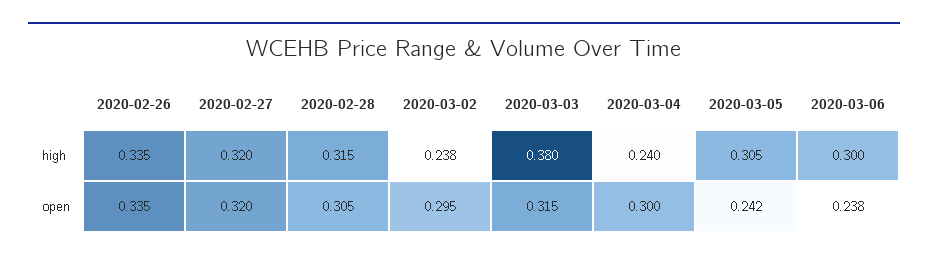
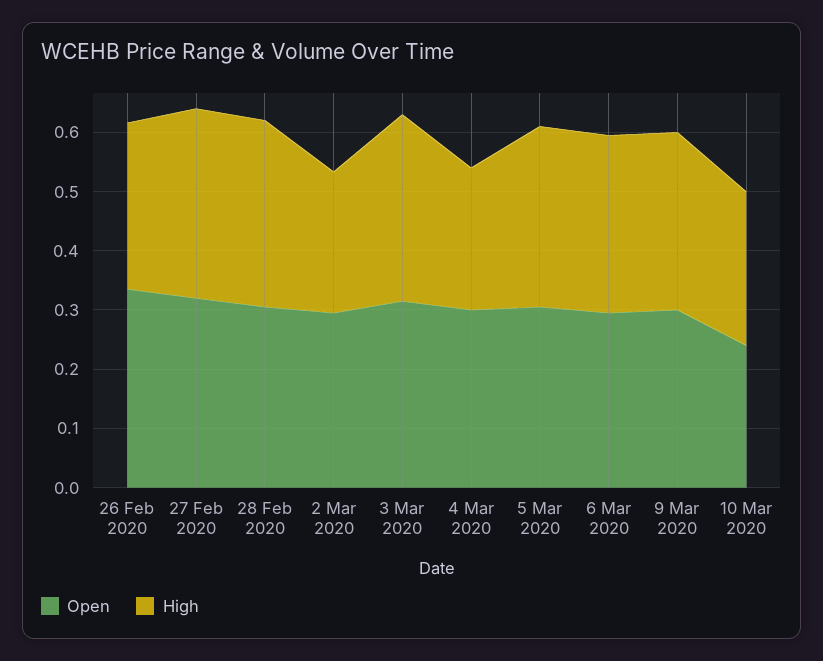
high, 2020-02-26: 0.335 -> 0.28
high, 2020-03-03: 0.38 -> 0.32
open, 2020-03-05: 0.242 -> 0.3
open, 2020-03-06: 0.238 -> 0.3
open, 9 Mar 2020: none -> 0.3
high, 9 Mar 2020: none -> 0.3
open, 10 Mar 2020: none -> 0.24
high, 10 Mar 2020: none -> 0.26

